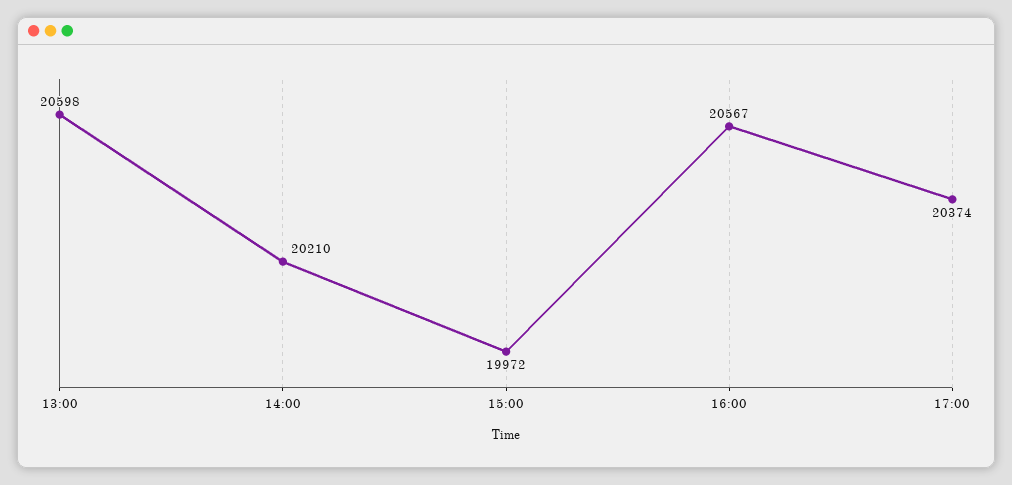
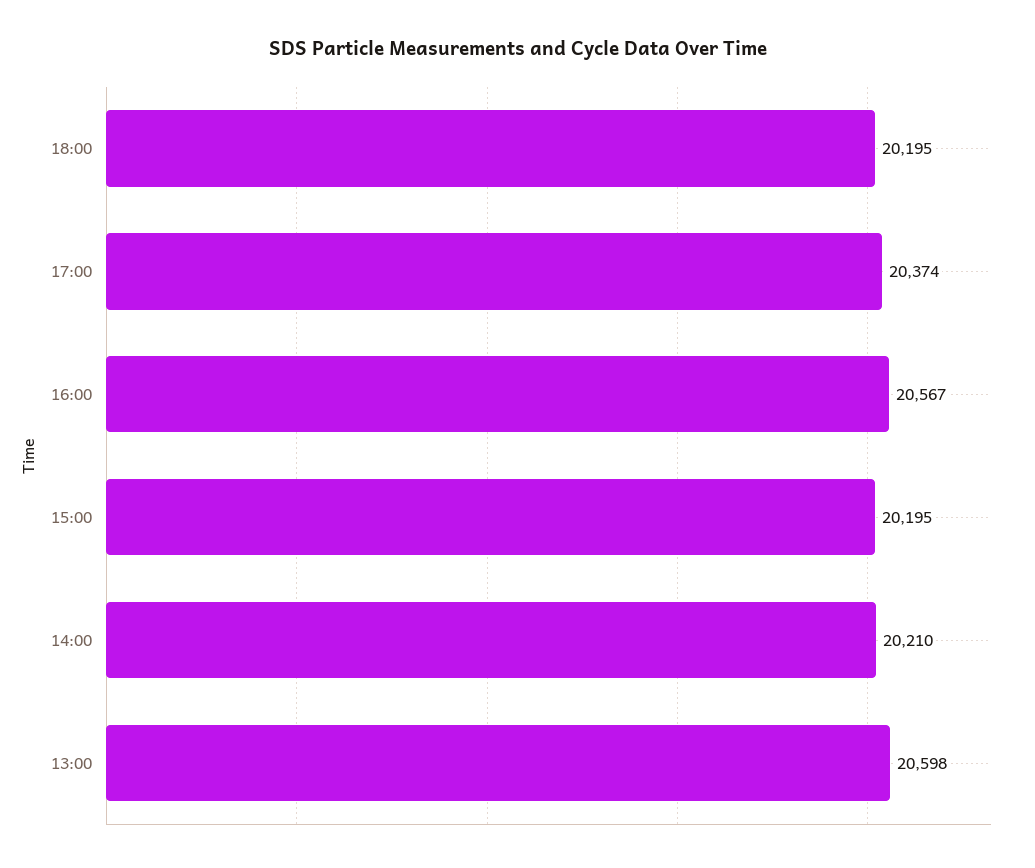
15:00: 19972 -> 20195
18:00: none -> 20195

